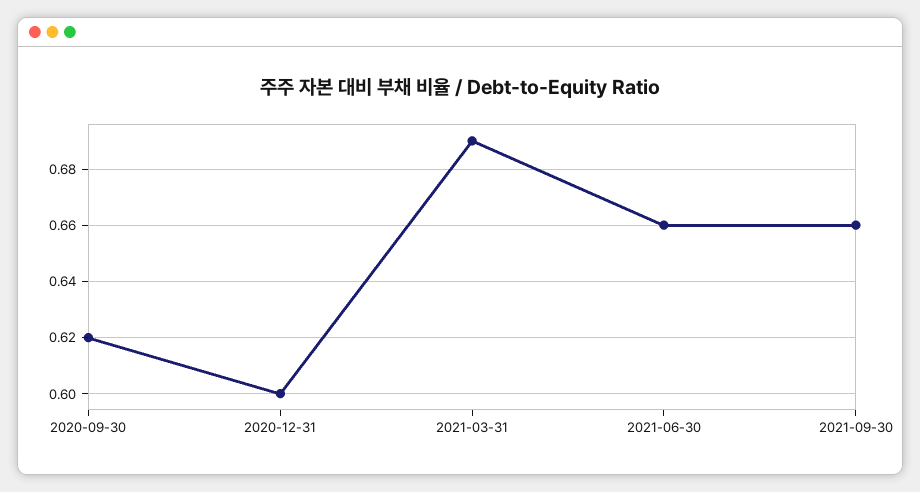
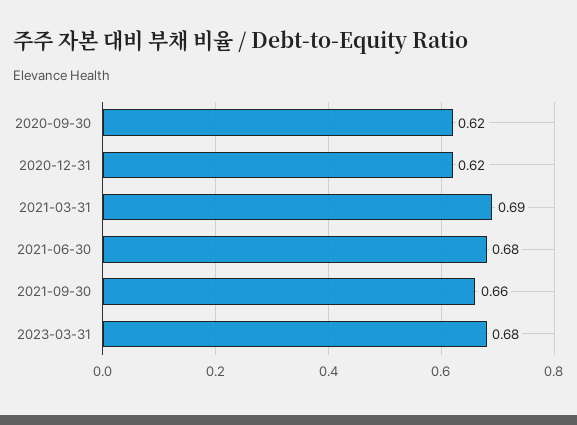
2020-12-31: 0.6 -> 0.62
2021-06-30: 0.66 -> 0.68
2023-03-31: none -> 0.68

